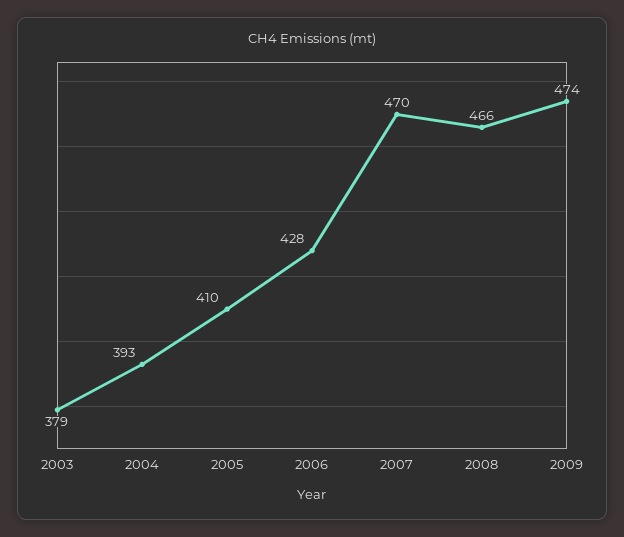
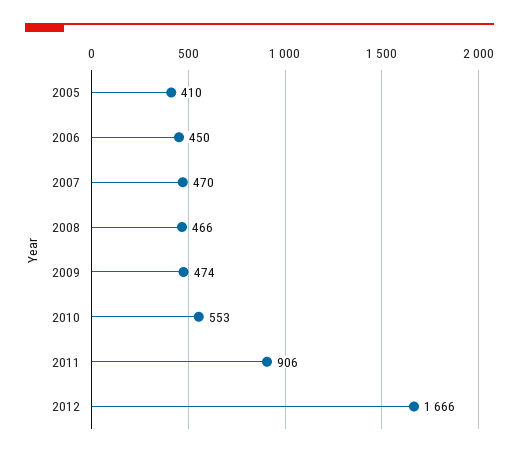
2003: 379 -> none
2004: 393 -> none
2006: 428 -> 450
2010: none -> 553
2011: none -> 906
2012: none -> 1666

